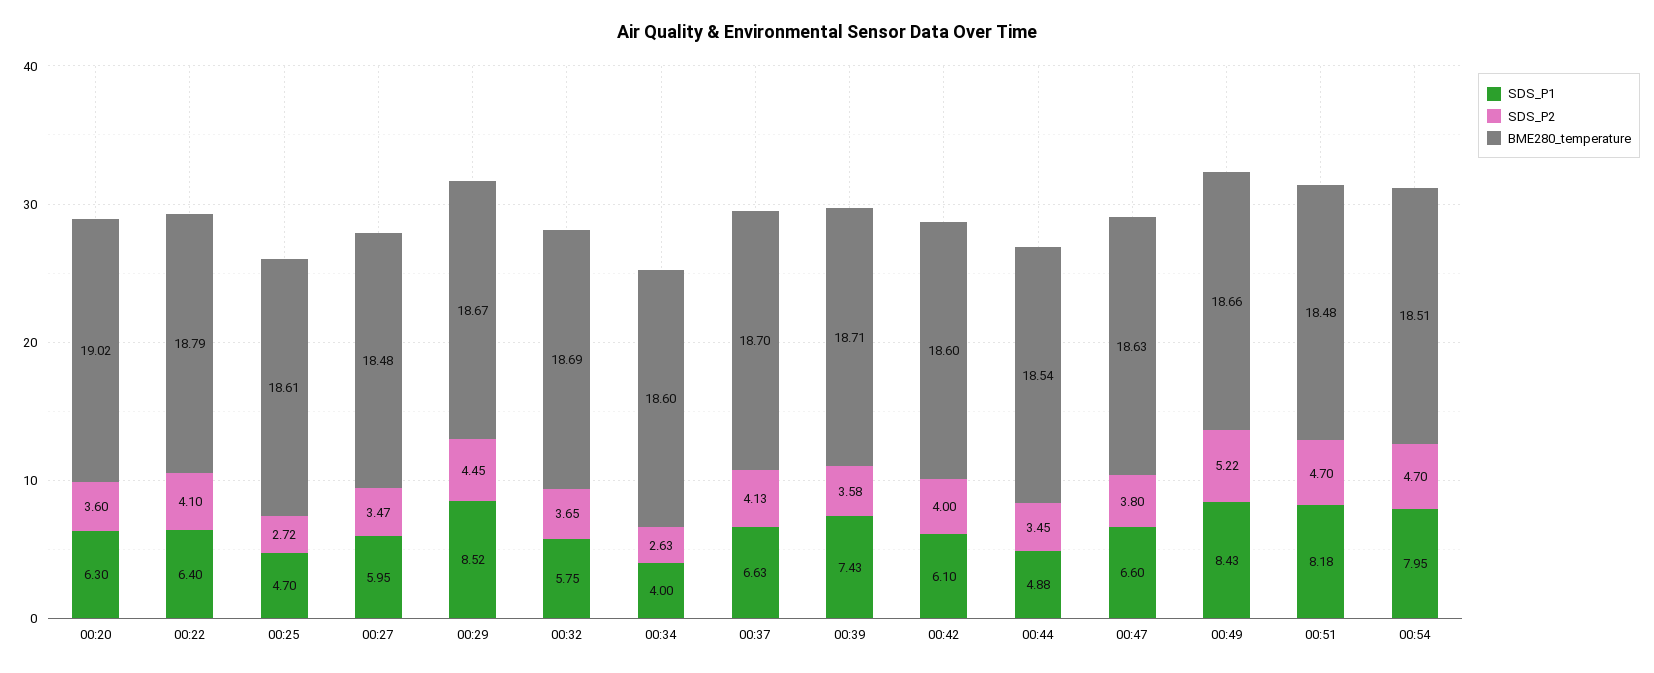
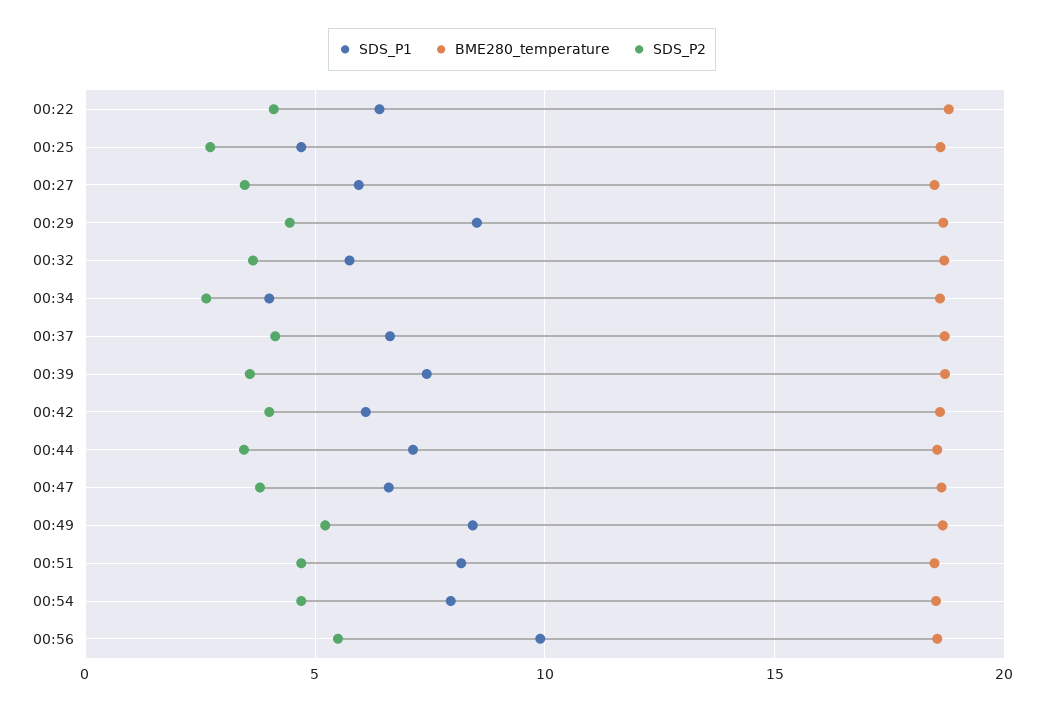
SDS_P1, 00:20: 6.3 -> none
SDS_P2, 00:20: 3.6 -> none
BME280_temperature, 00:20: 19.02 -> none
SDS_P1, 00:44: 4.88 -> 7
SDS_P1, 00:56: none -> 10
BME280_temperature, 00:56: none -> 18.5
SDS_P2, 00:56: none -> 5.5

